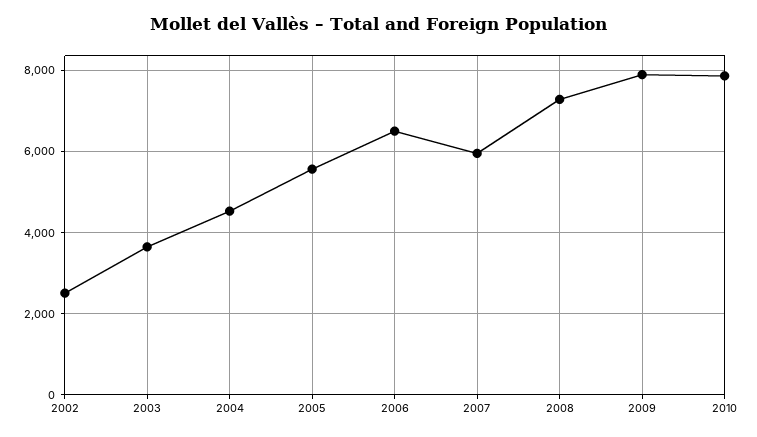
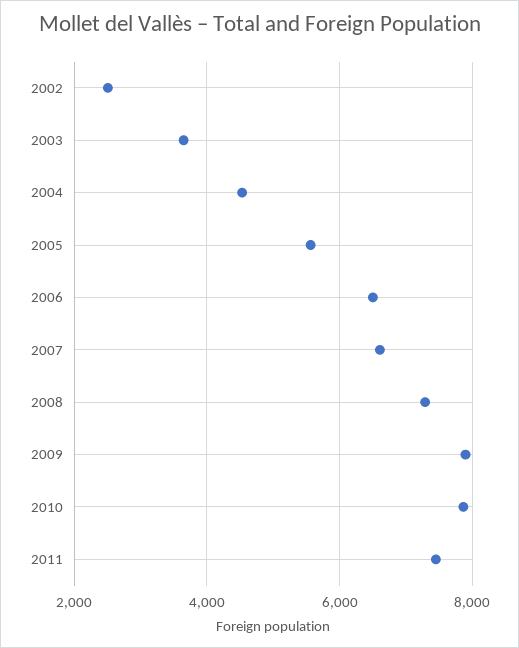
2007: 6000 -> 6600
2011: none -> 7400

